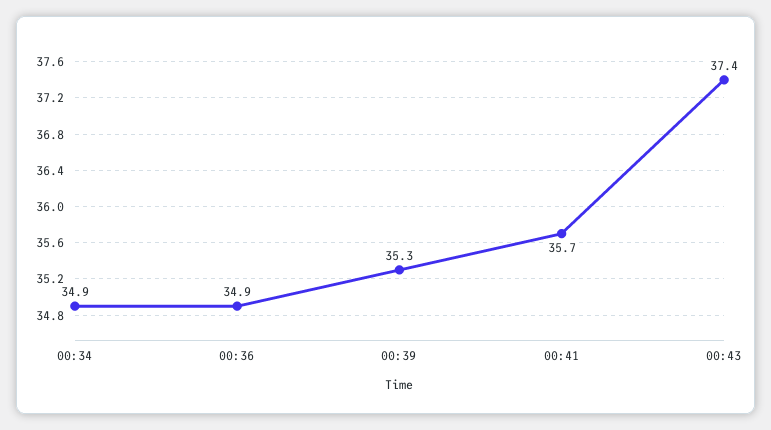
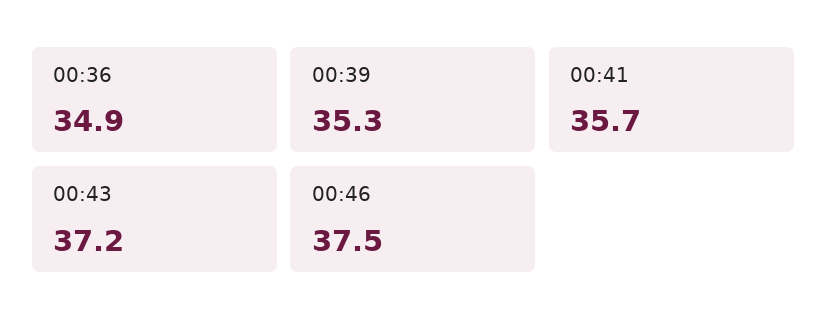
00:34: 34.9 -> none
00:43: 37.4 -> 37.2
00:46: none -> 37.5

